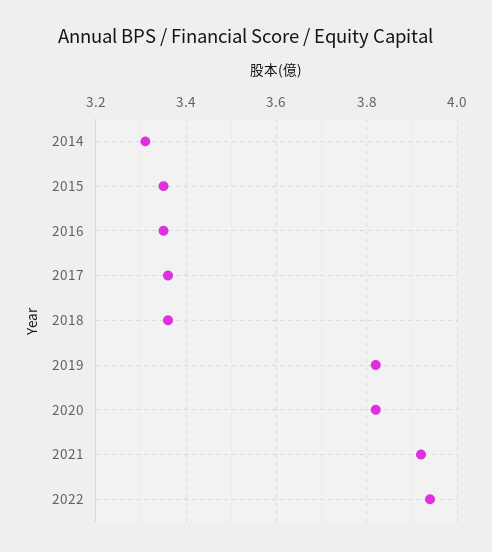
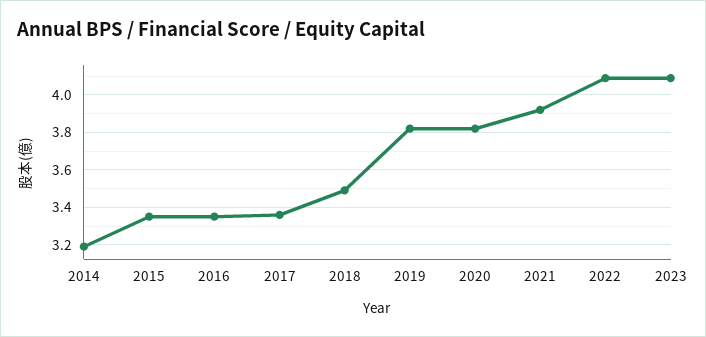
2014: 3.3 -> 3.2
2018: 3.35 -> 3.5
2022: 3.95 -> 4.1
2023: none -> 4.1

